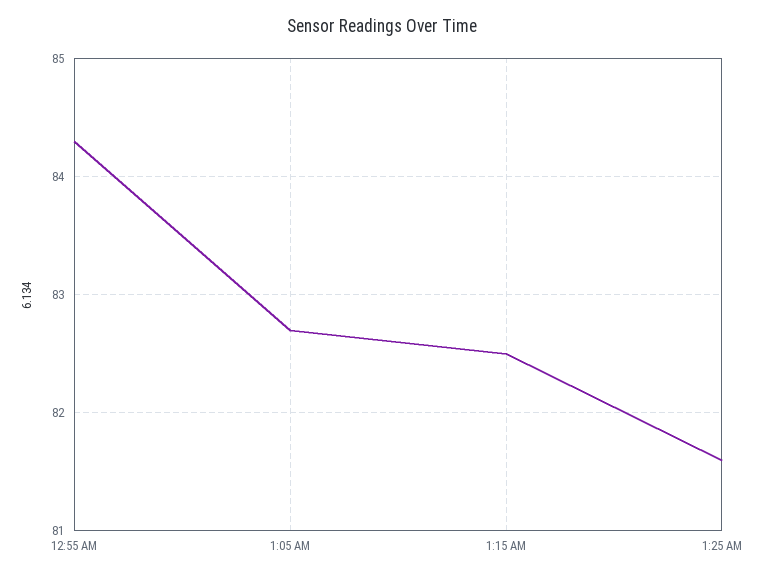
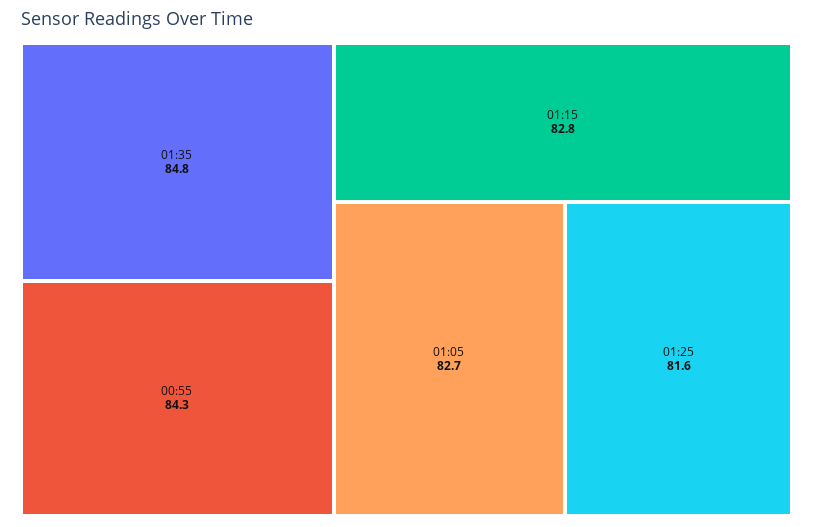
1:15 AM: 82.5 -> 82.8
01:35: none -> 84.8

